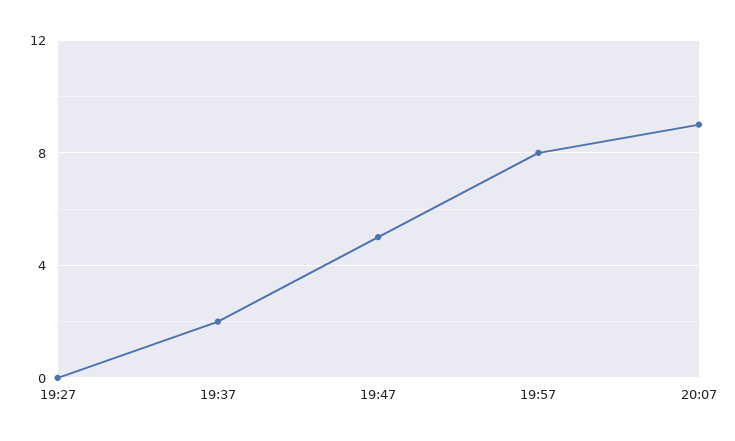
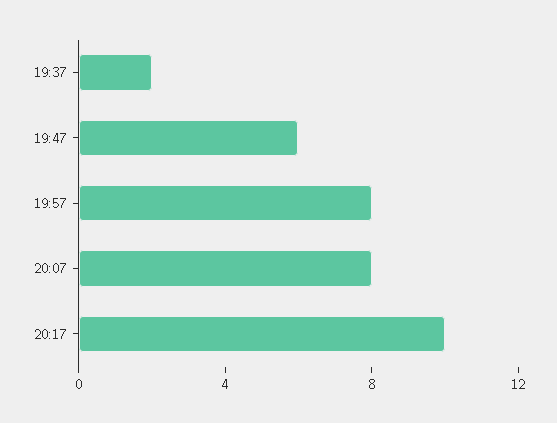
19:27: 0 -> none
19:47: 5 -> 6
20:07: 9 -> 8
20:17: none -> 10

